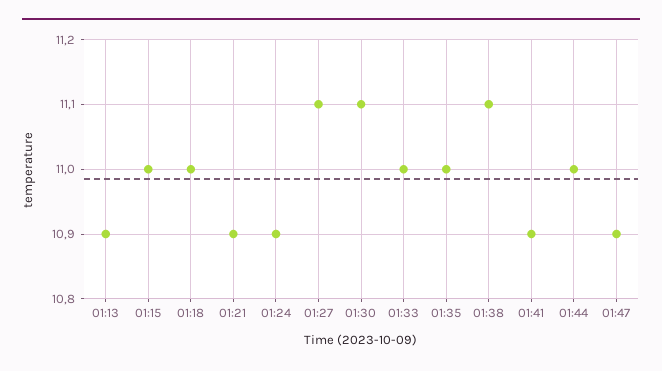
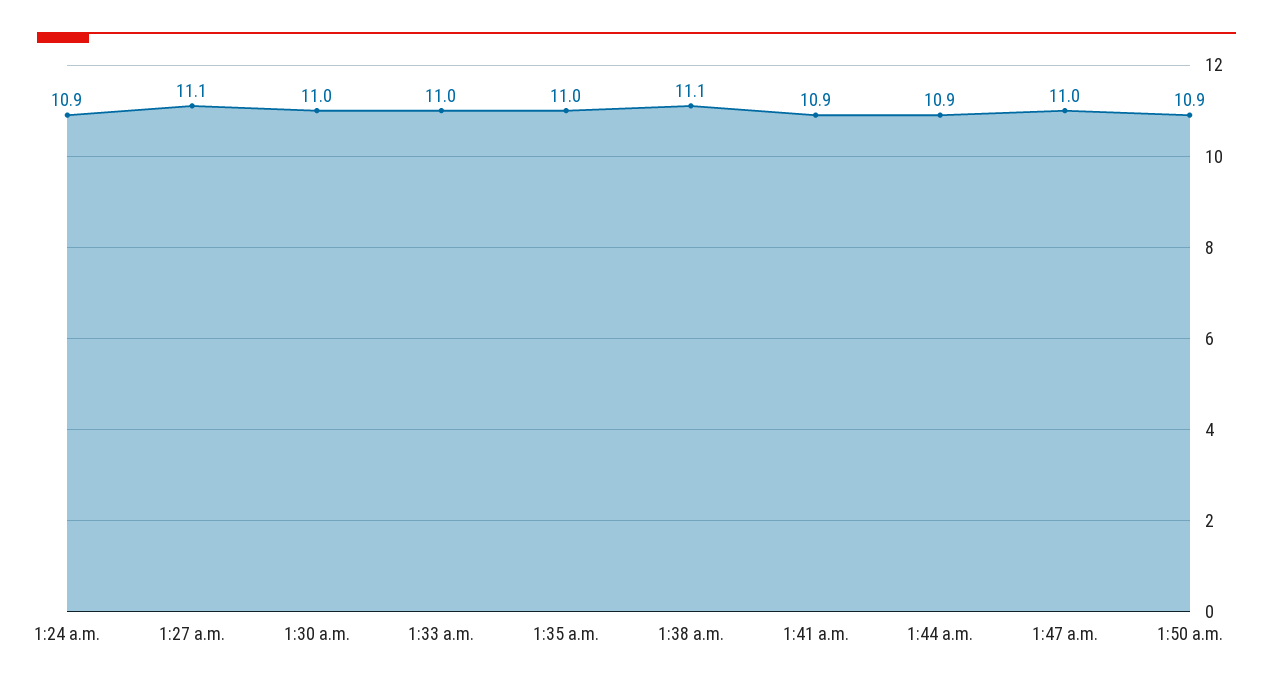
01:13: 10.9 -> none
01:15: 11 -> none
01:18: 11 -> none
01:21: 10.9 -> none
01:30: 11.1 -> 11
01:44: 11 -> 10.9
01:47: 10.9 -> 11
1:50 a.m.: none -> 10.9

